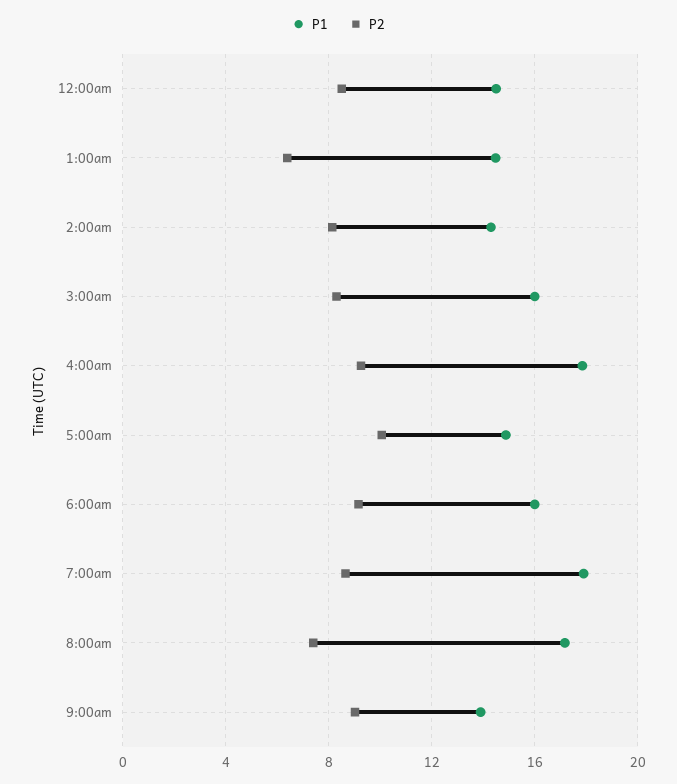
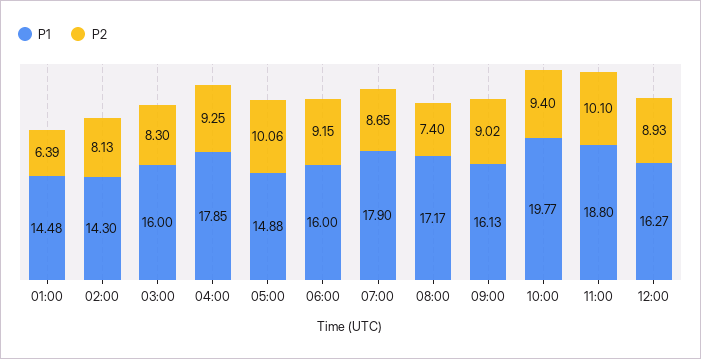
P1, 12:00am: 14.5 -> none
P2, 12:00am: 8.5 -> none
P1, 9:00am: 14 -> 16.13
P1, 10:00: none -> 19.77
P2, 10:00: none -> 9.4
P1, 11:00: none -> 18.8
P2, 11:00: none -> 10.1
P1, 12:00: none -> 16.27
P2, 12:00: none -> 8.93

